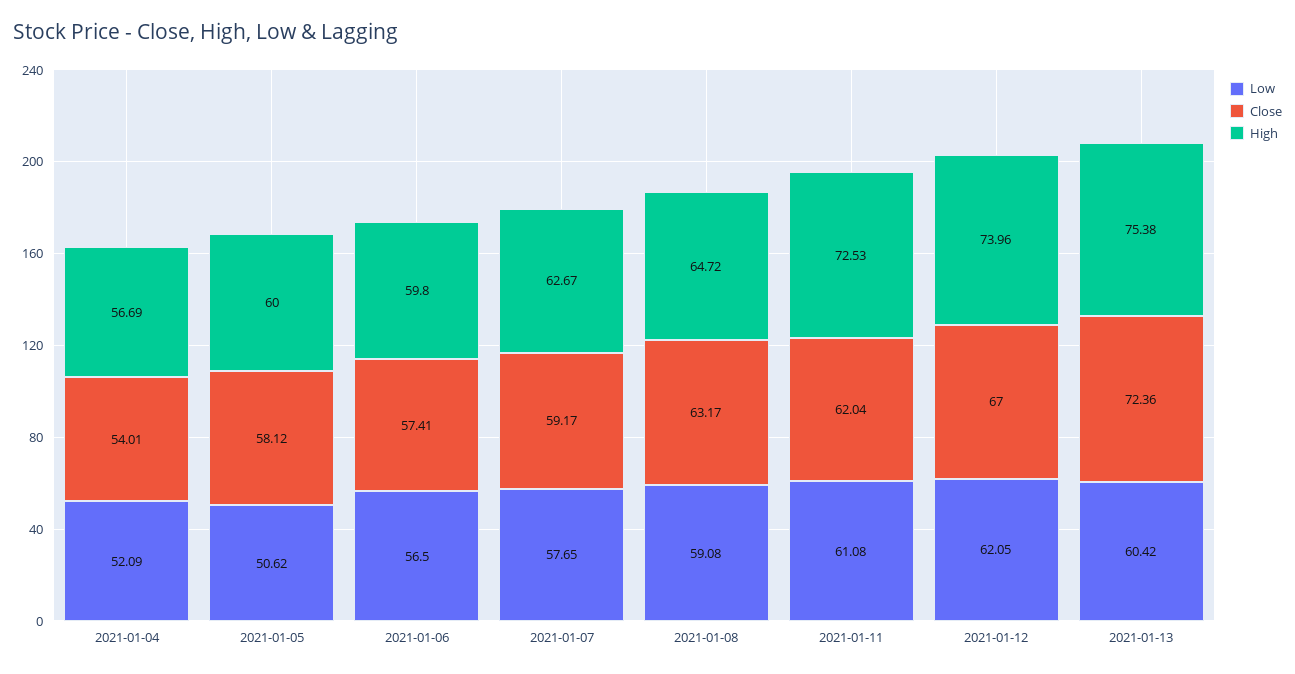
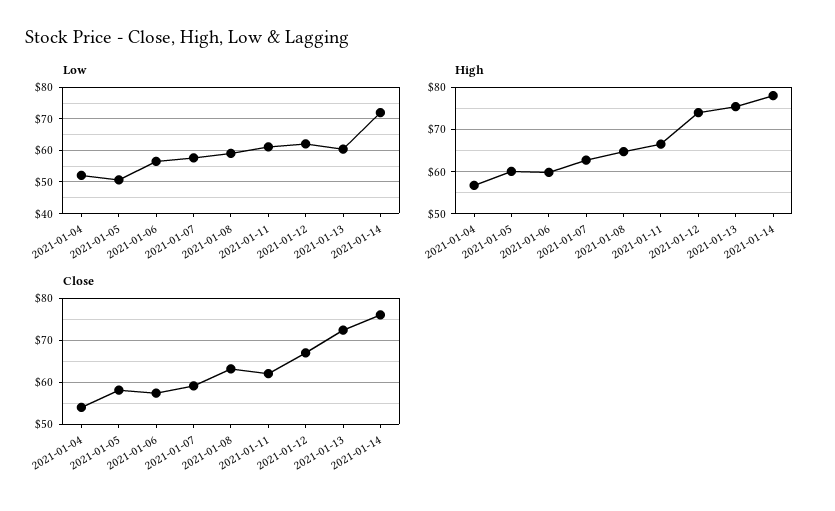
High, 2021-01-11: 72.53 -> 66
Low, 2021-01-14: none -> 72
High, 2021-01-14: none -> 78
Close, 2021-01-14: none -> 76

